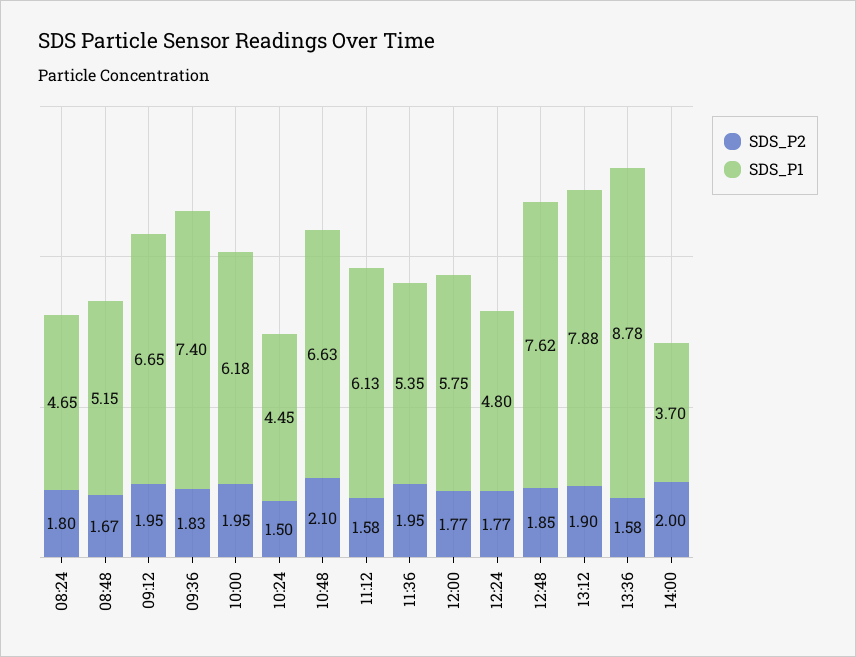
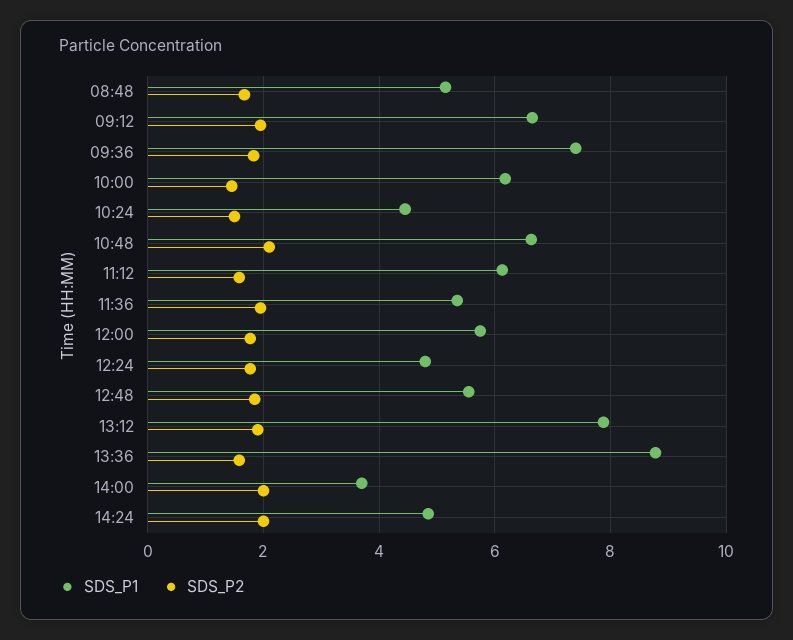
SDS_P2, 08:24: 1.8 -> none
SDS_P1, 08:24: 4.65 -> none
SDS_P2, 10:00: 1.95 -> 1.4
SDS_P1, 12:48: 7.62 -> 5.6
SDS_P1, 14:24: none -> 4.8
SDS_P2, 14:24: none -> 2

